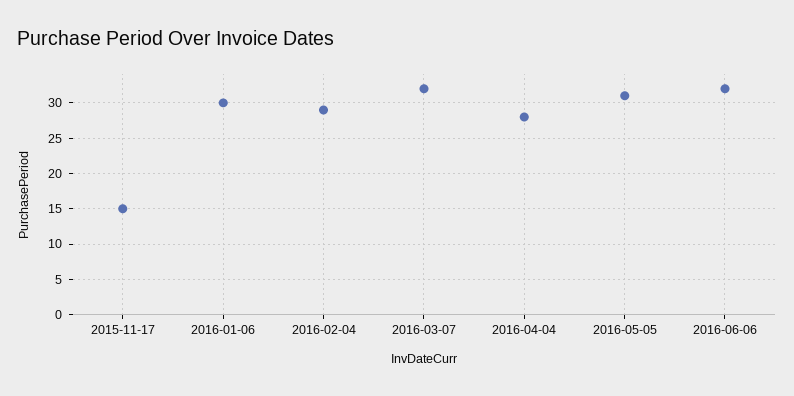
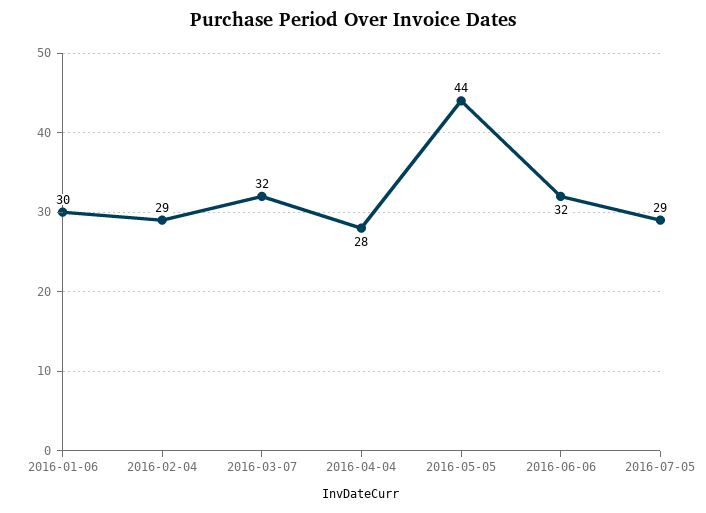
2015-11-17: 15 -> none
2016-05-05: 31 -> 44
2016-07-05: none -> 29

